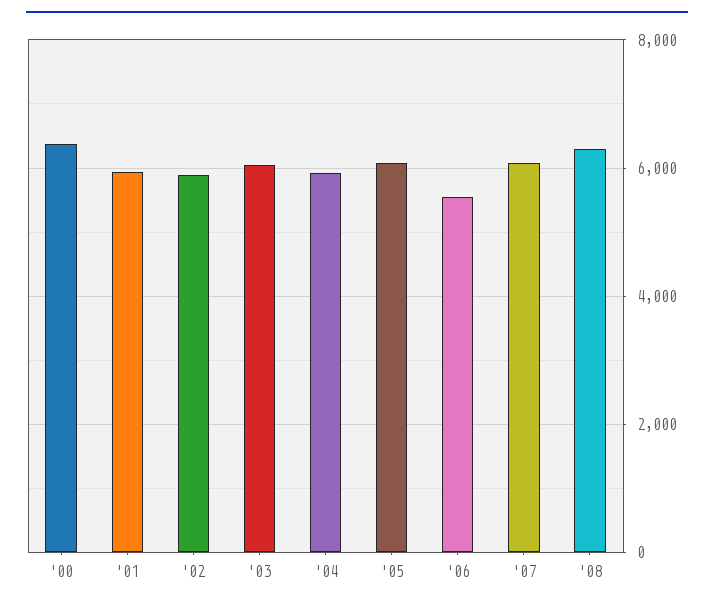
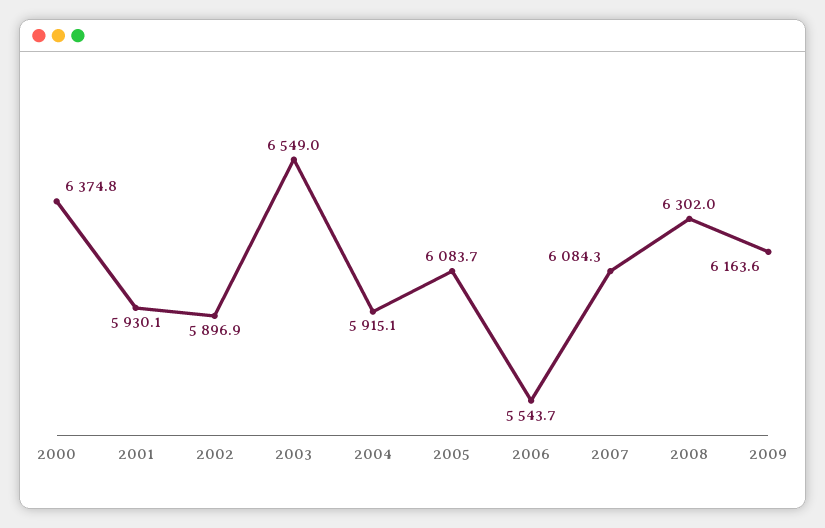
'03: 6000 -> 6549
2009: none -> 6163.6

